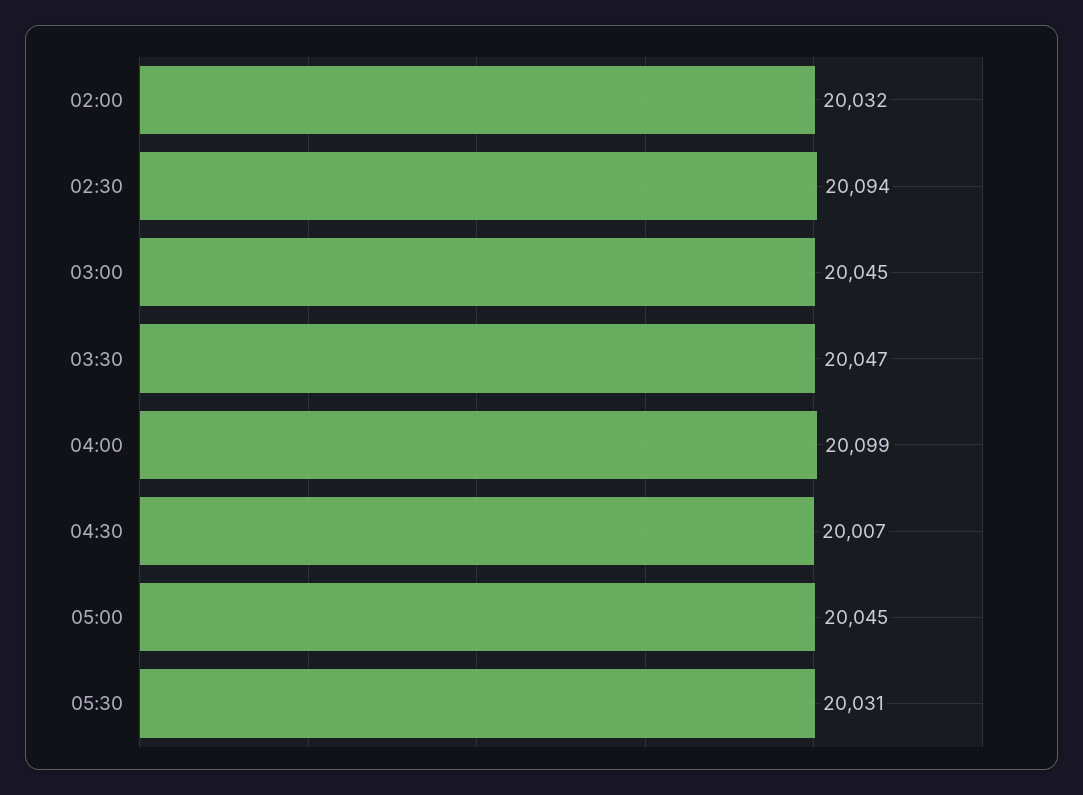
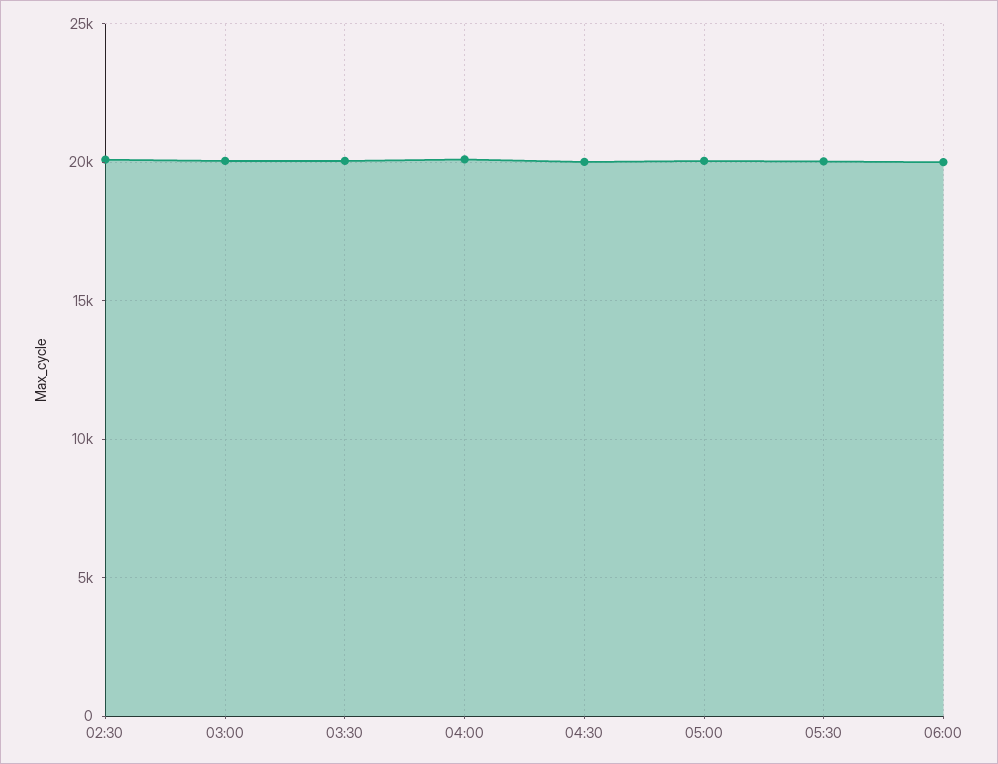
02:00: 20032 -> none
06:00: none -> 20000

